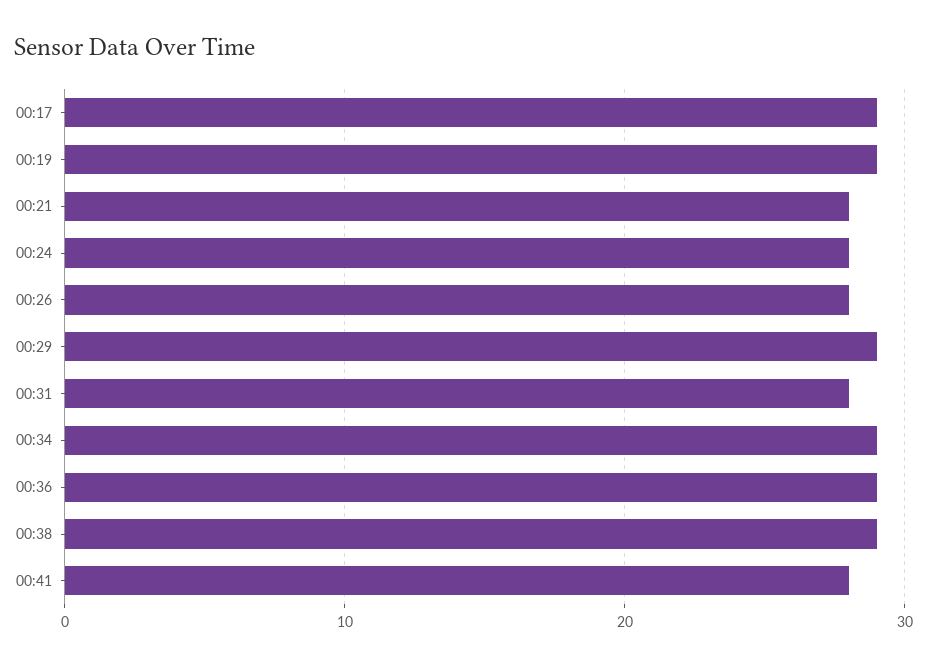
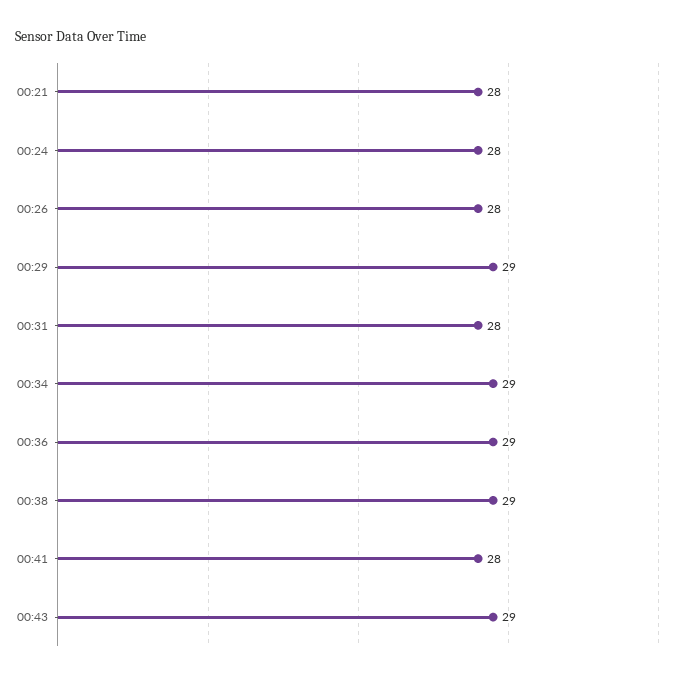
00:17: 29 -> none
00:19: 29 -> none
00:43: none -> 29

